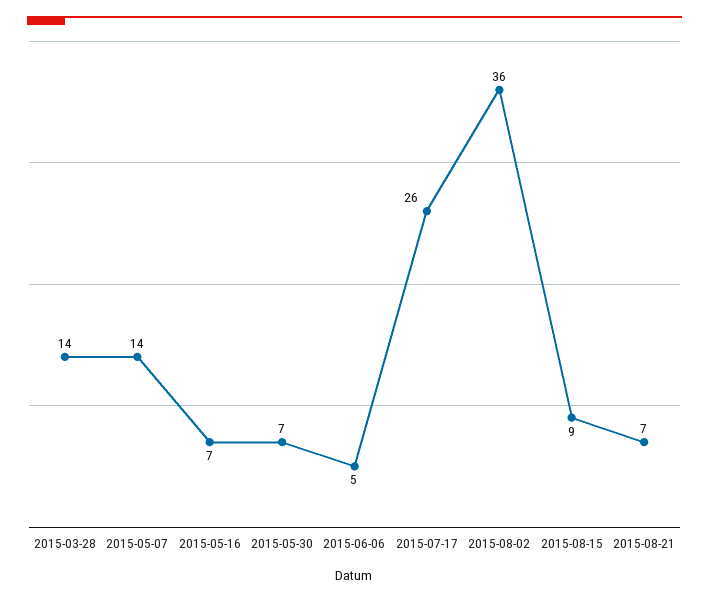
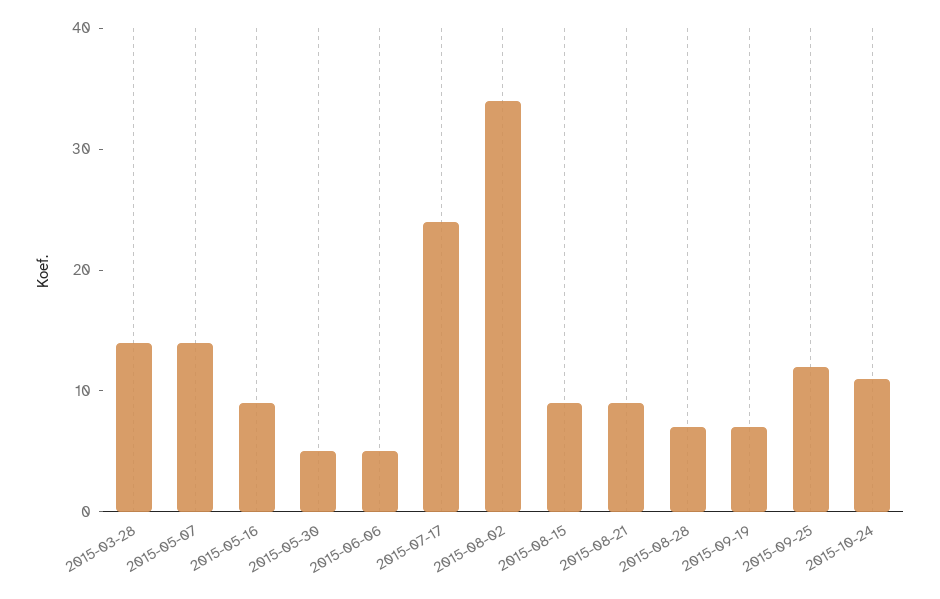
2015-05-16: 7 -> 9
2015-05-30: 7 -> 5
2015-07-17: 26 -> 24
2015-08-02: 36 -> 34
2015-08-21: 7 -> 9
2015-08-28: none -> 7
2015-09-19: none -> 7
2015-09-25: none -> 12
2015-10-24: none -> 11

